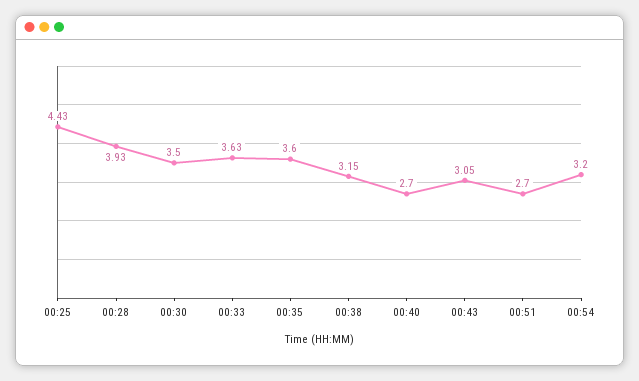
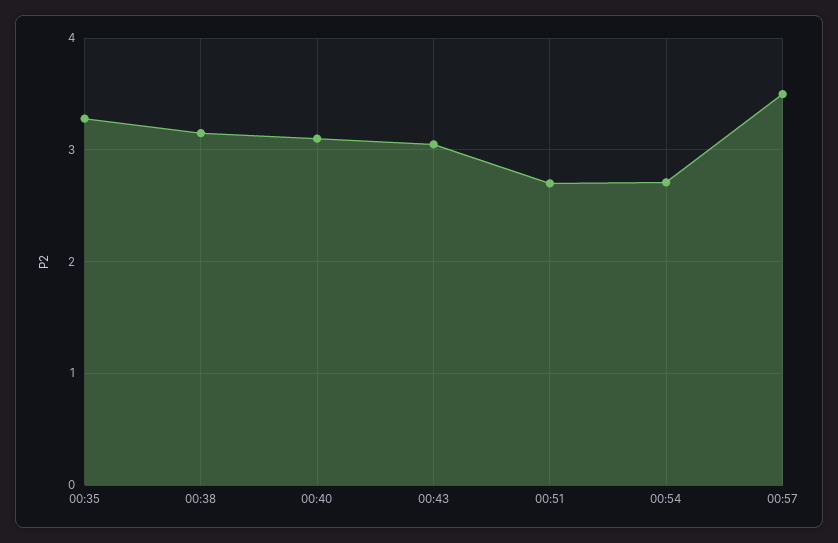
00:25: 4.43 -> none
00:28: 3.93 -> none
00:30: 3.5 -> none
00:33: 3.63 -> none
00:35: 3.6 -> 3.3
00:40: 2.7 -> 3.1
00:54: 3.2 -> 2.7
00:57: none -> 3.5

